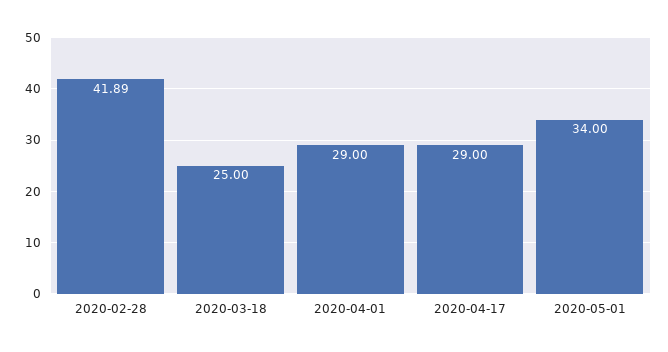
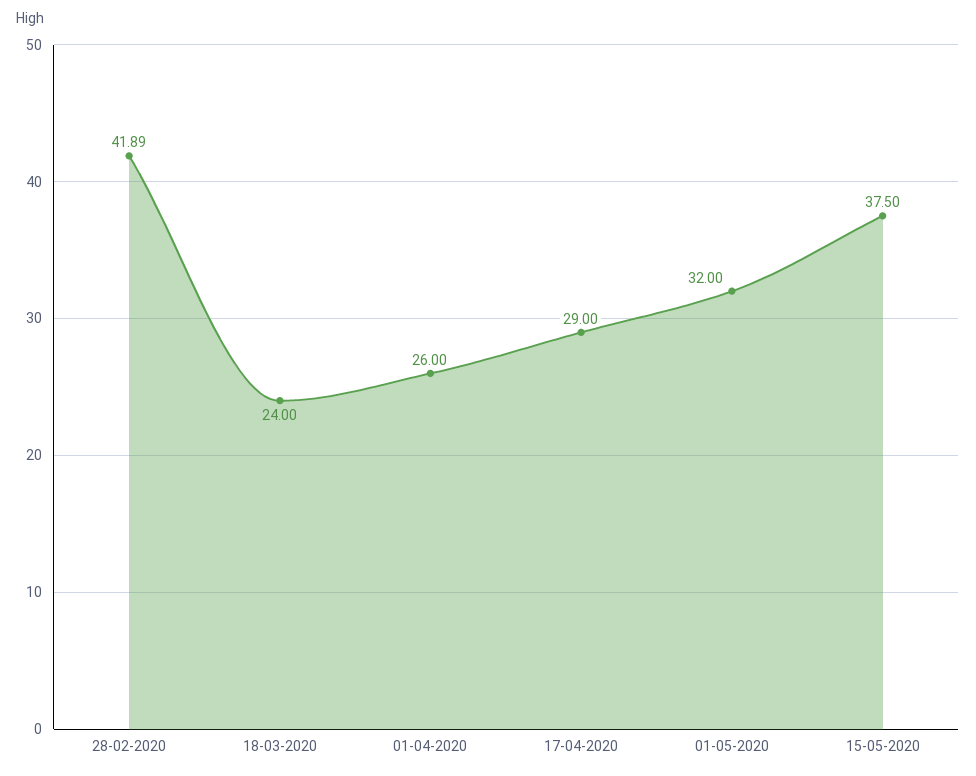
2020-03-18: 25 -> 24
2020-04-01: 29 -> 26
2020-05-01: 34 -> 32
15-05-2020: none -> 37.5

